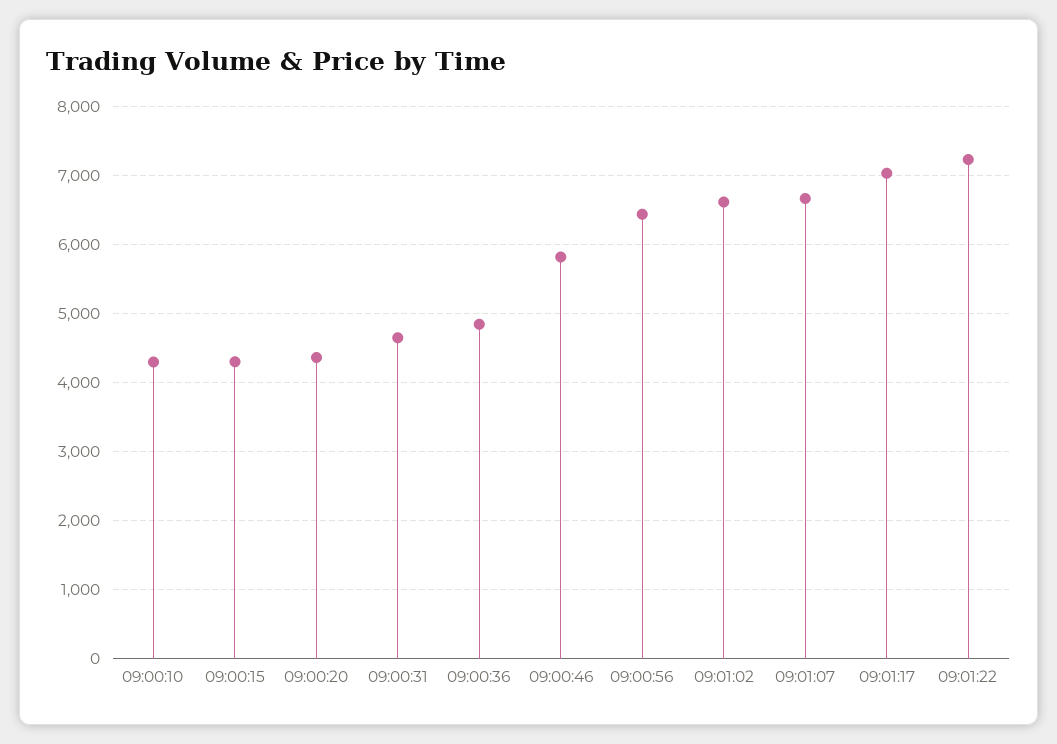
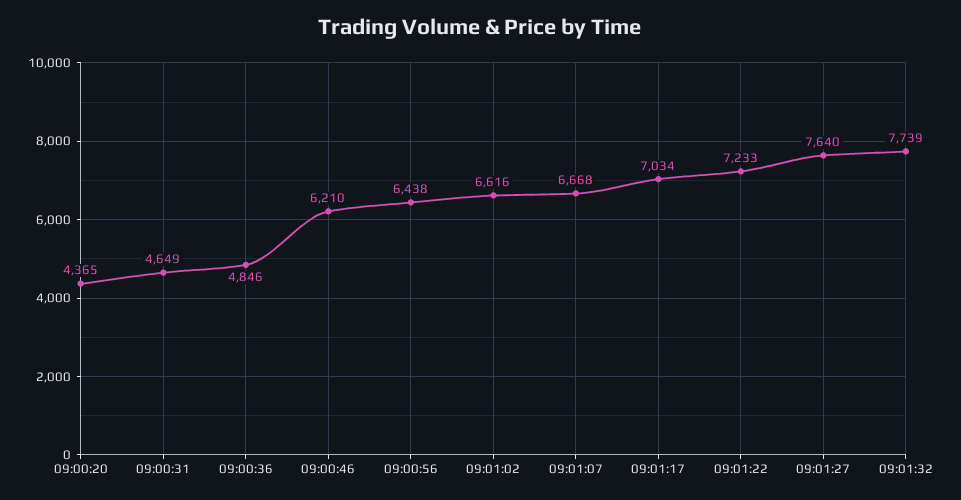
09:00:10: 4300 -> none
09:00:15: 4300 -> none
09:00:46: 5800 -> 6210
09:01:27: none -> 7640
09:01:32: none -> 7739

